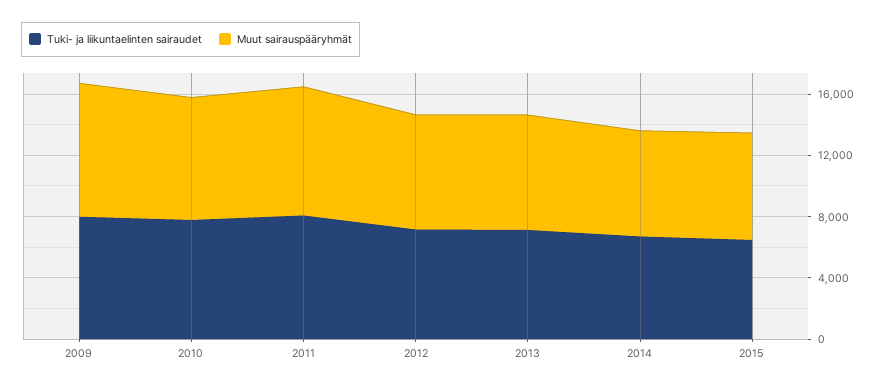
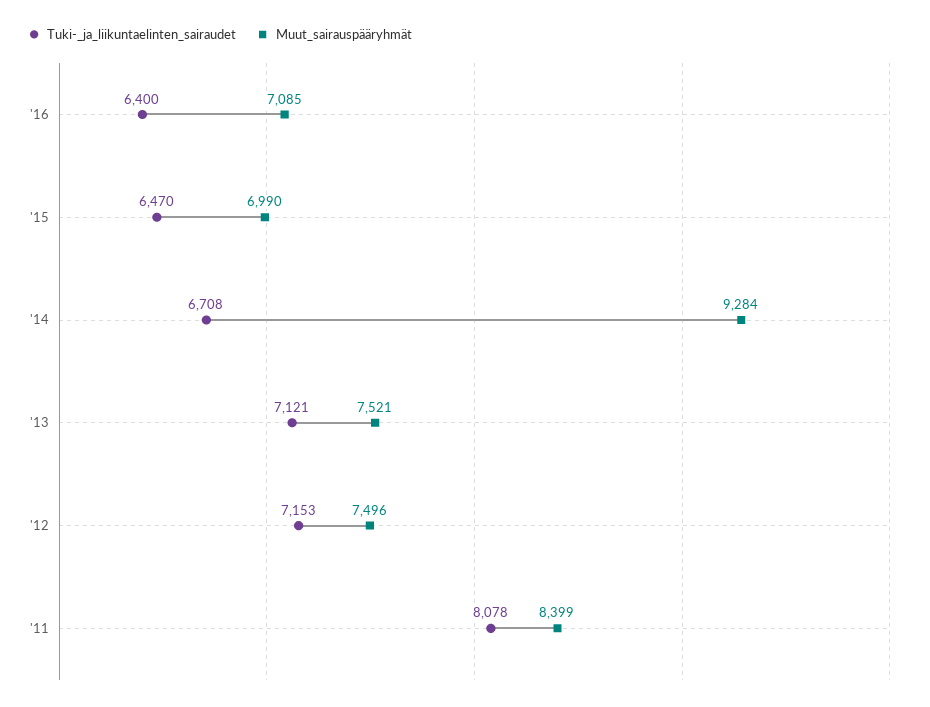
Tuki- ja liikuntaelinten sairaudet, 2009: 8000 -> none
Muut sairauspääryhmät, 2009: 9000 -> none
Tuki- ja liikuntaelinten sairaudet, 2010: 8000 -> none
Muut sairauspääryhmät, 2010: 8000 -> none
Muut sairauspääryhmät, 2014: 7000 -> 9284
Tuki- ja liikuntaelinten sairaudet, '16: none -> 6400
Muut sairauspääryhmät, '16: none -> 7085

